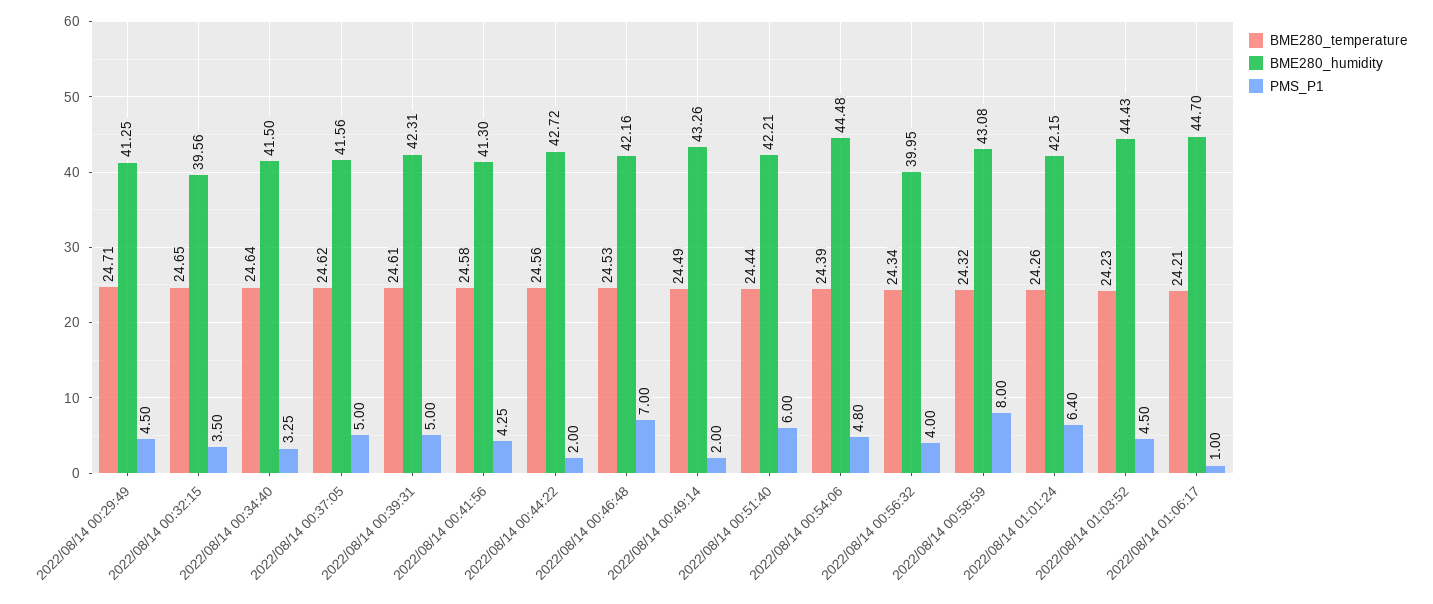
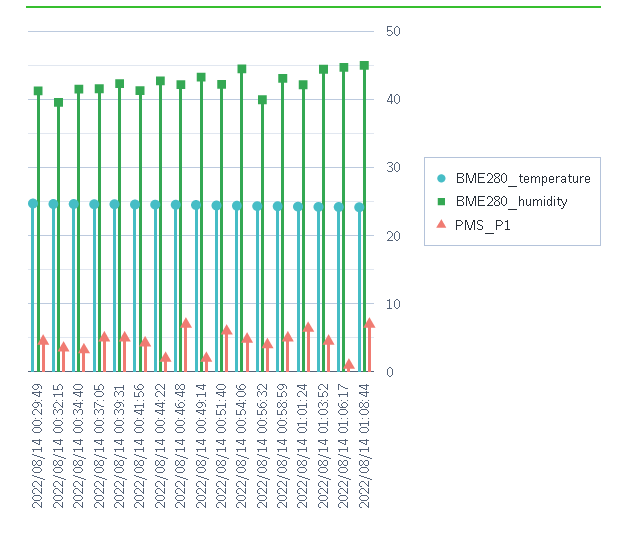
PMS_P1, 2022/08/14 00:58:59: 8 -> 5
BME280_temperature, 2022/08/14 01:08:44: none -> 24
BME280_humidity, 2022/08/14 01:08:44: none -> 45
PMS_P1, 2022/08/14 01:08:44: none -> 7

